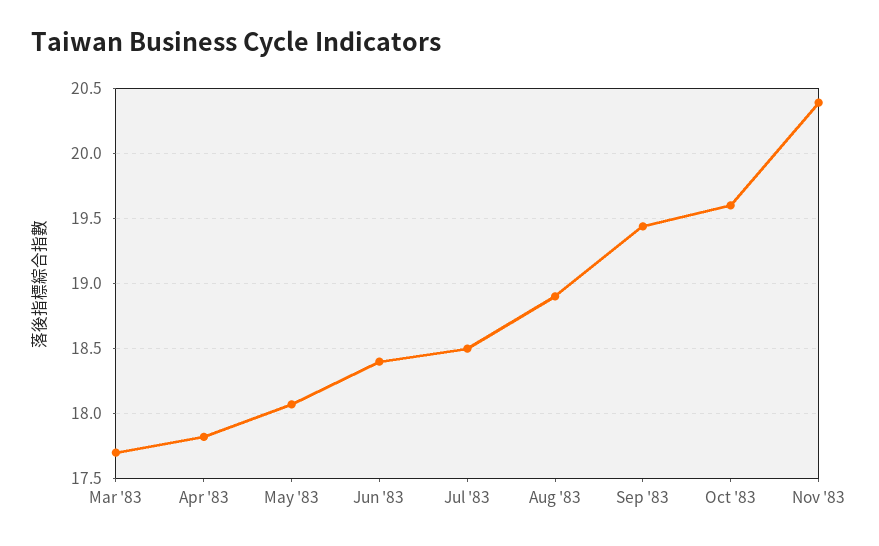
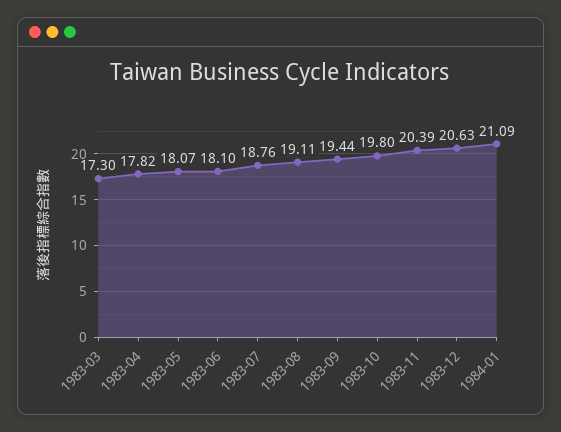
Mar '83: 17.7 -> 17.3
Jun '83: 18.4 -> 18.1
Jul '83: 18.5 -> 18.76
Aug '83: 18.9 -> 19.11
Oct '83: 19.6 -> 19.8
1983-12: none -> 20.63
1984-01: none -> 21.09

